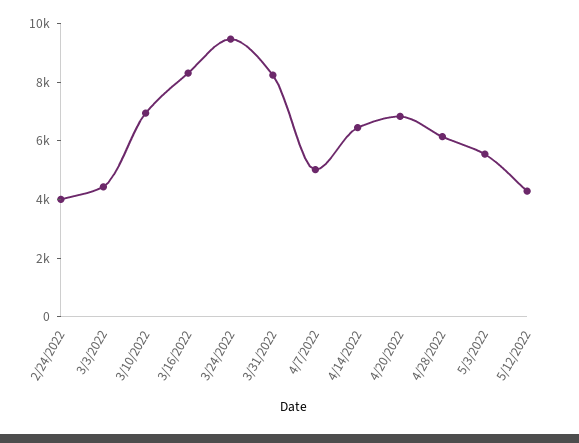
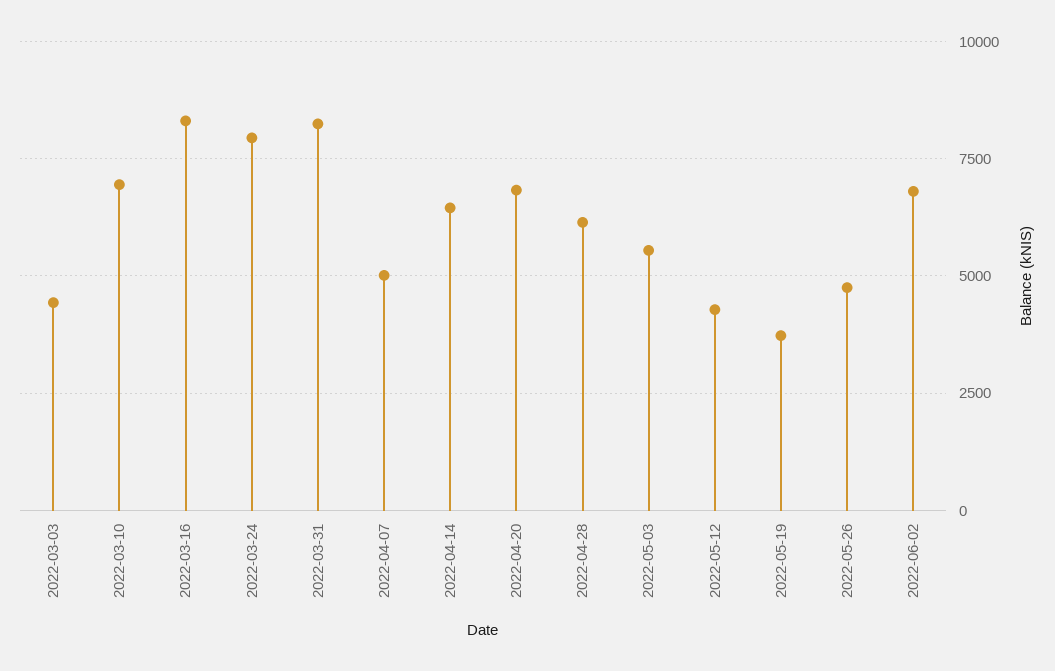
2/24/2022: 4000 -> none
3/24/2022: 9500 -> 8000
2022-05-19: none -> 3750
2022-05-26: none -> 4750
2022-06-02: none -> 6750

